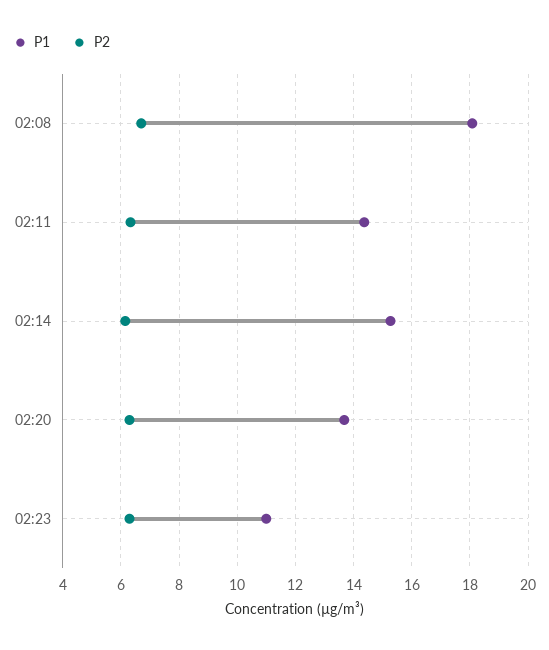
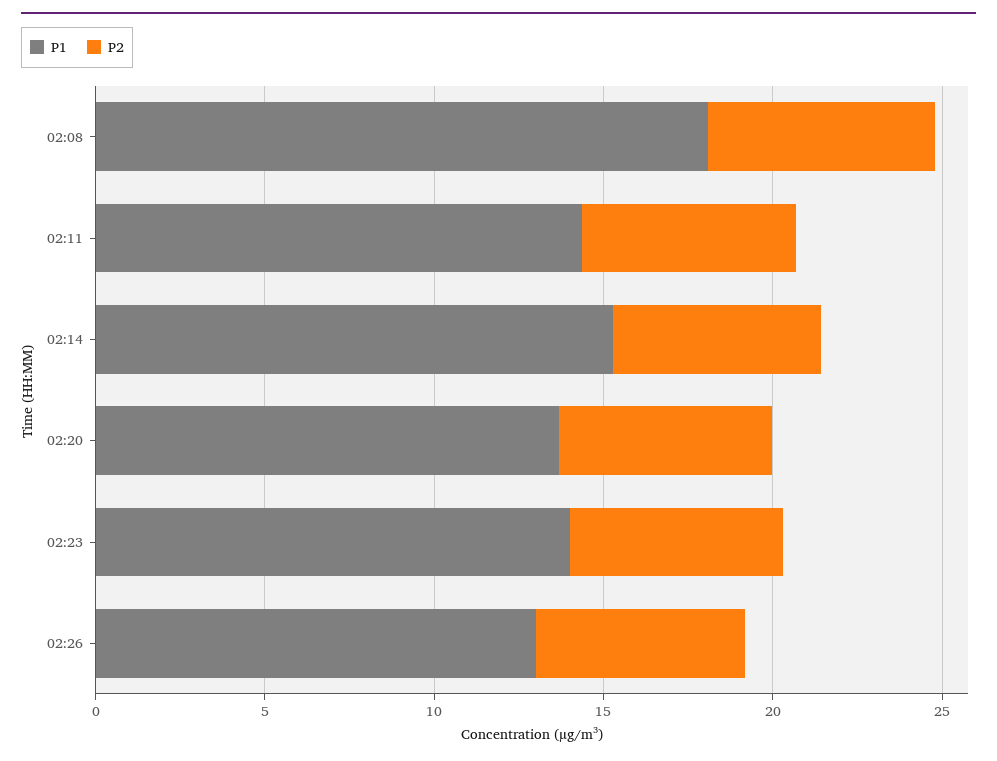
P1, 02:23: 11 -> 14
P1, 02:26: none -> 13
P2, 02:26: none -> 6

